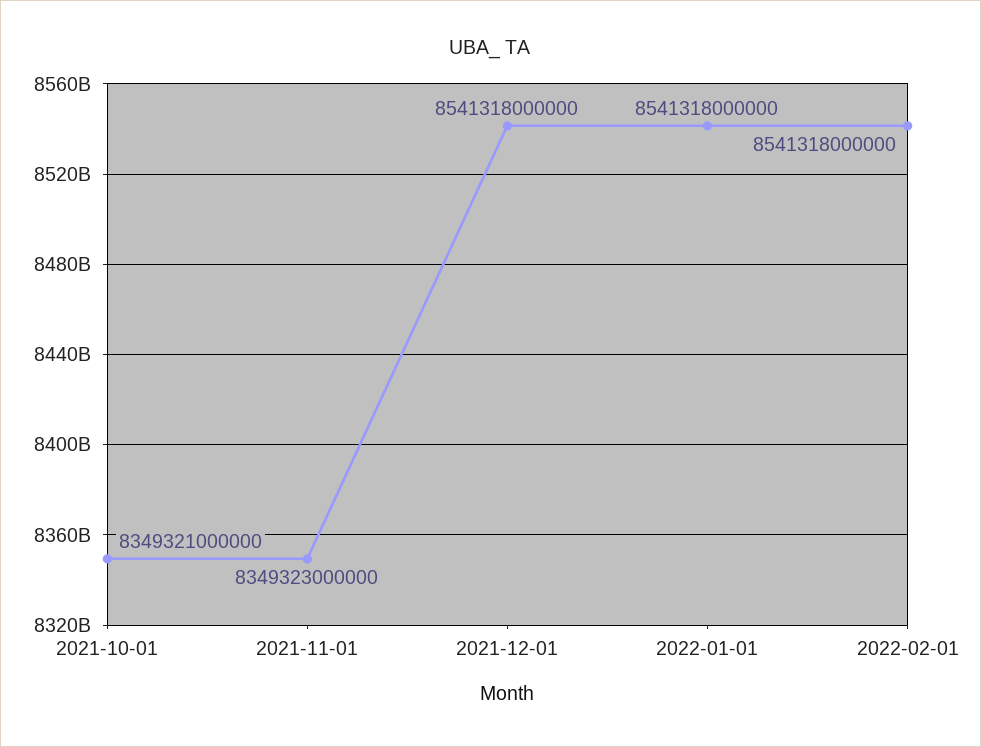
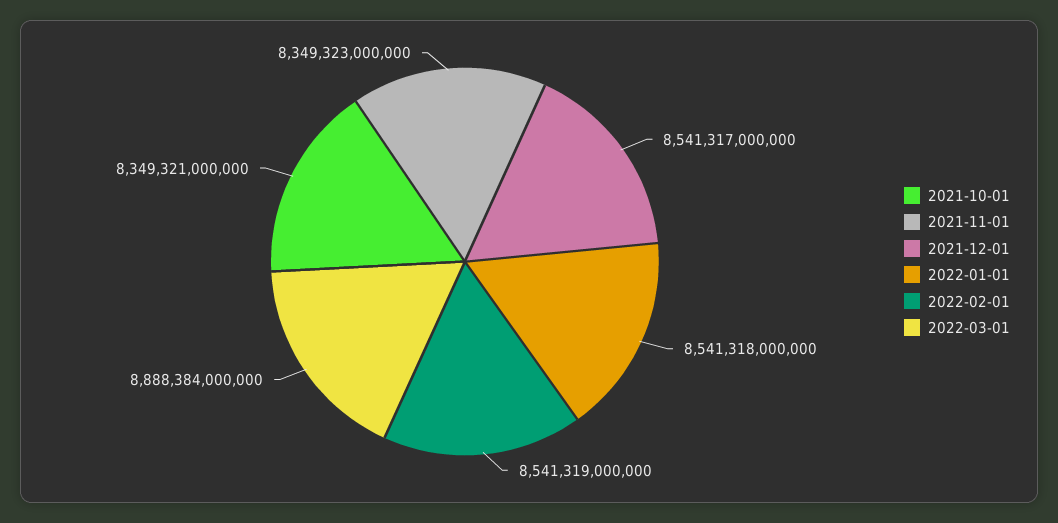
2021-12-01: 8541318000000 -> 8541317000000
2022-02-01: 8541318000000 -> 8541319000000
2022-03-01: none -> 8888384000000

